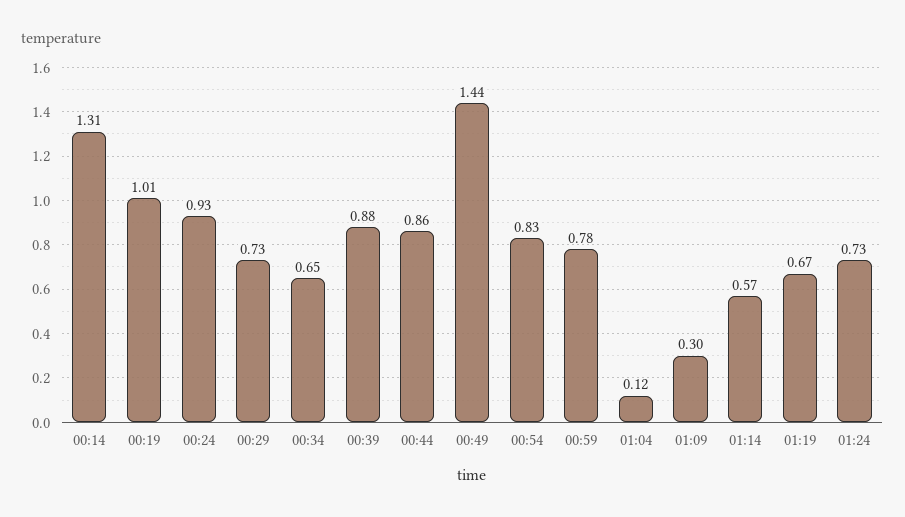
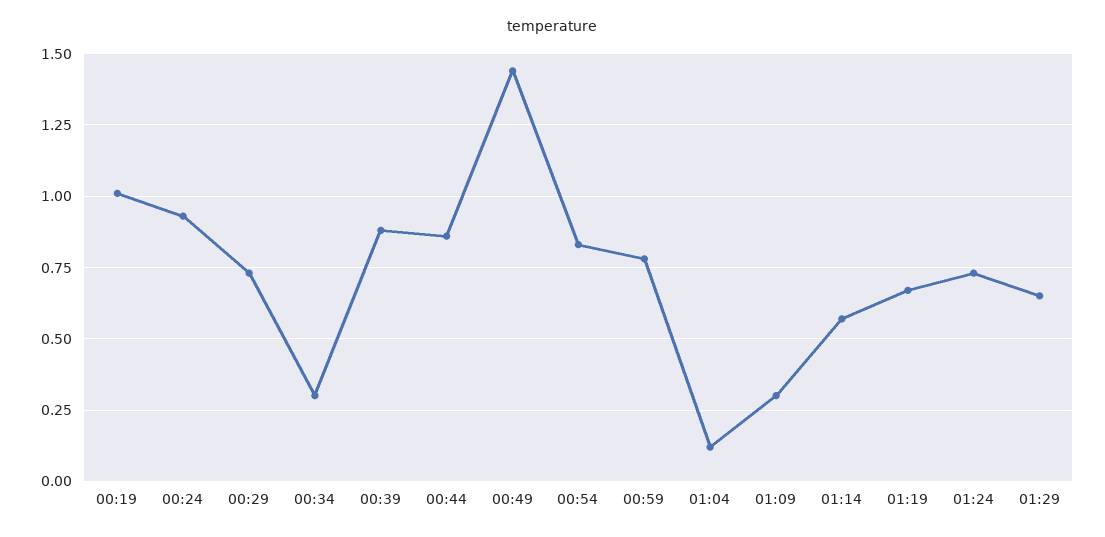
00:14: 1.31 -> none
00:34: 0.65 -> 0.3
01:29: none -> 0.65

